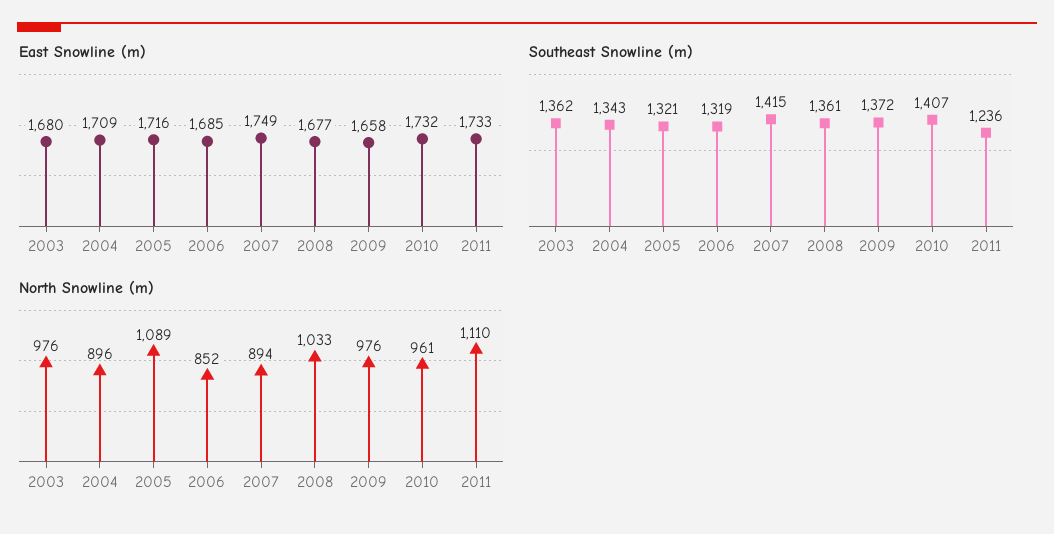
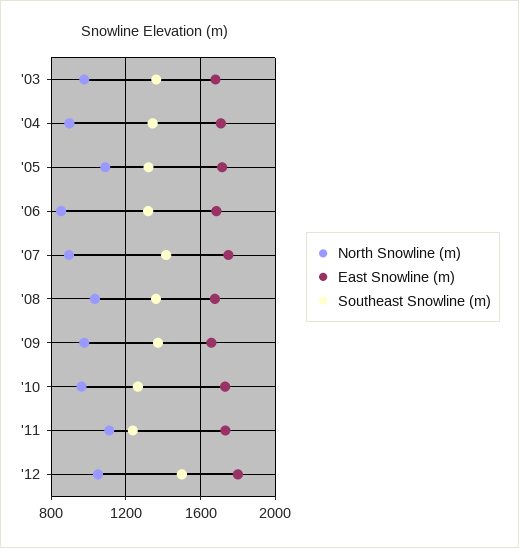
Southeast Snowline (m), 2010: 1407 -> 1250
North Snowline (m), '12: none -> 1050
East Snowline (m), '12: none -> 1800
Southeast Snowline (m), '12: none -> 1500

